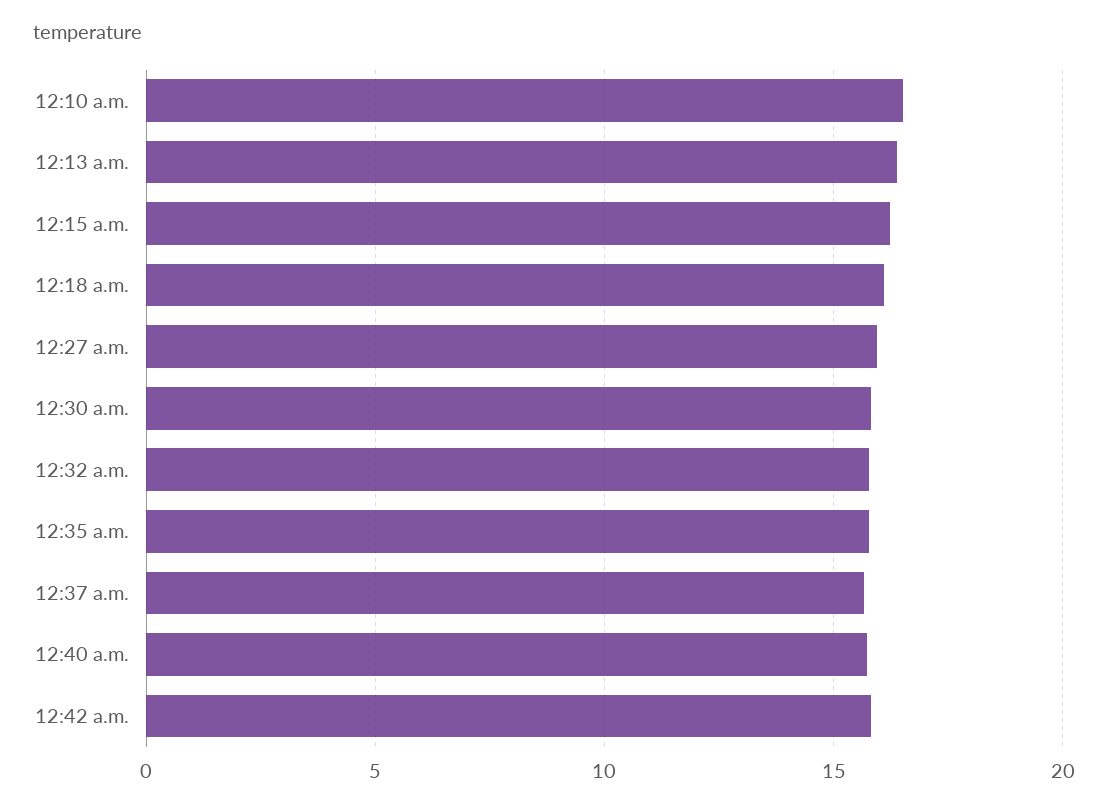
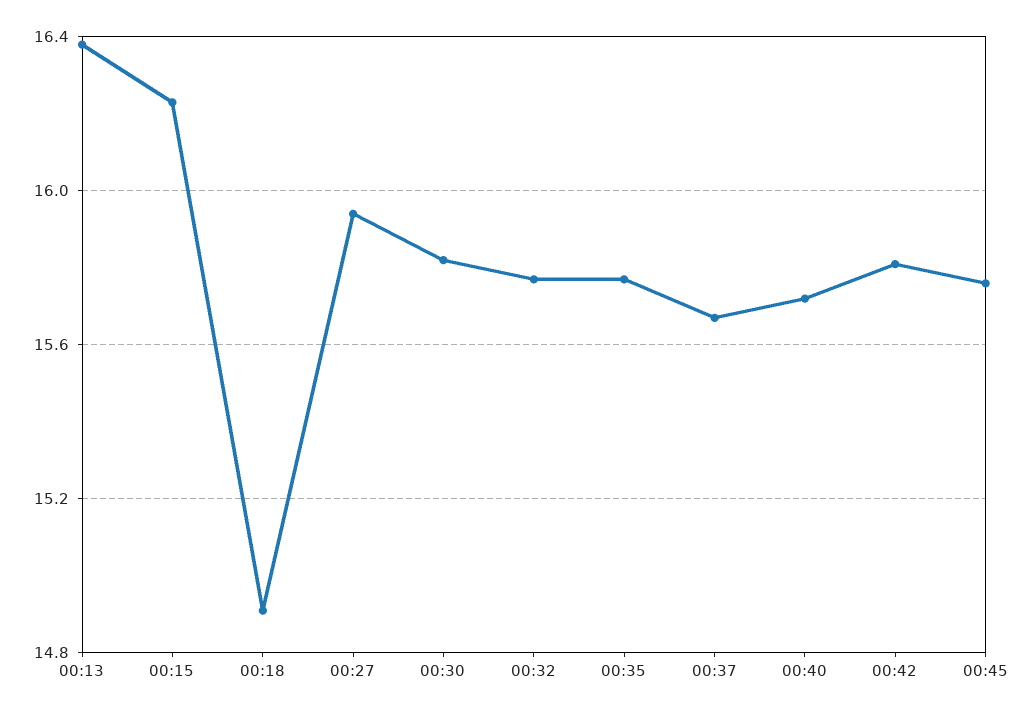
12:10 a.m.: 16.5 -> none
12:18 a.m.: 16 -> 14.9
00:45: none -> 15.75

